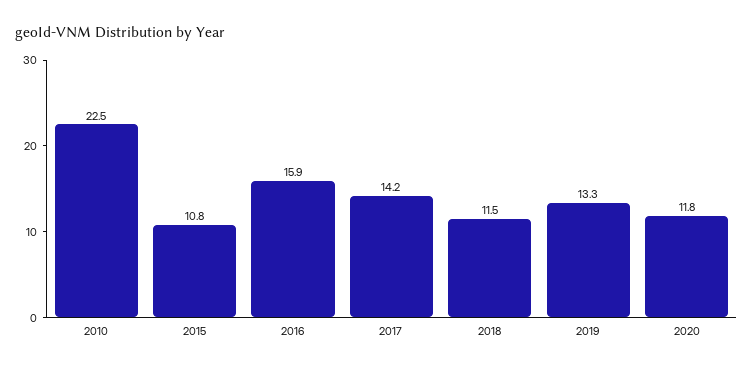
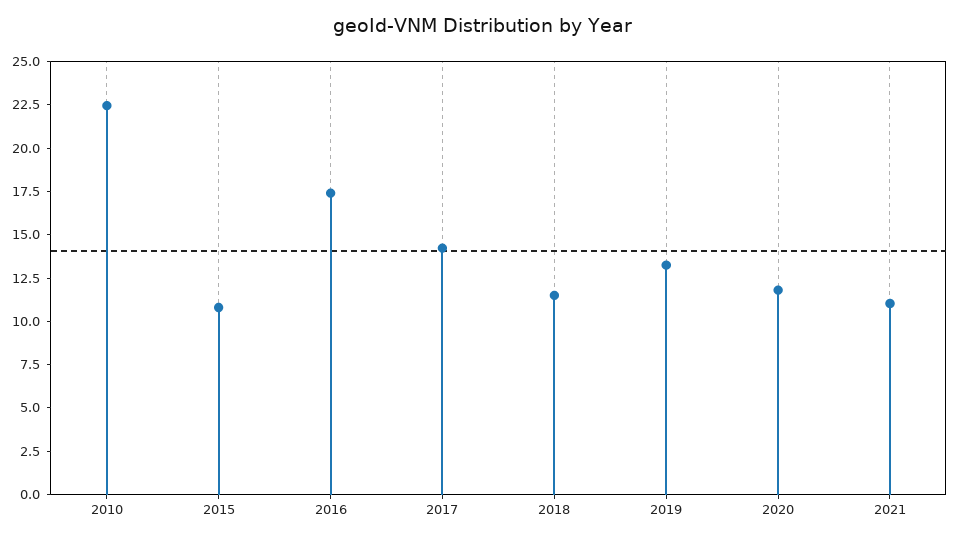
2016: 15.9 -> 17.5
2021: none -> 11

